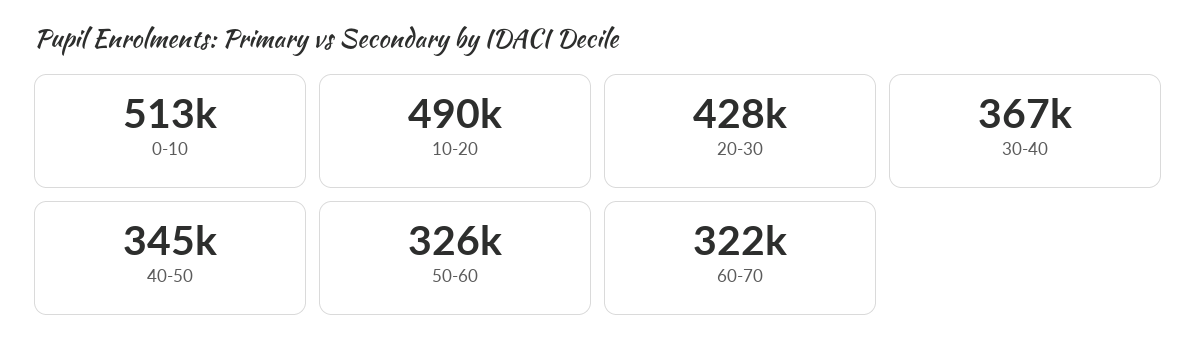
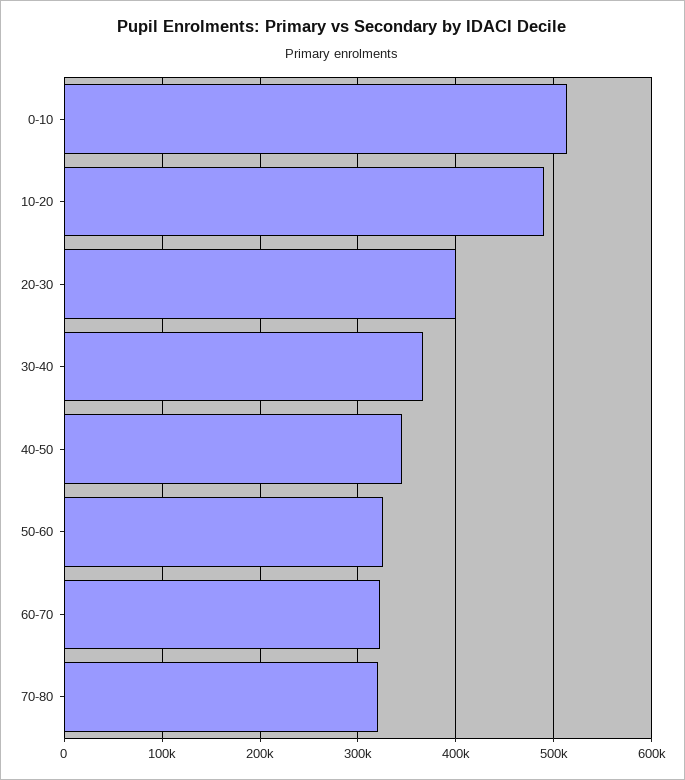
20-30: 428000 -> 400000
70-80: none -> 320000

